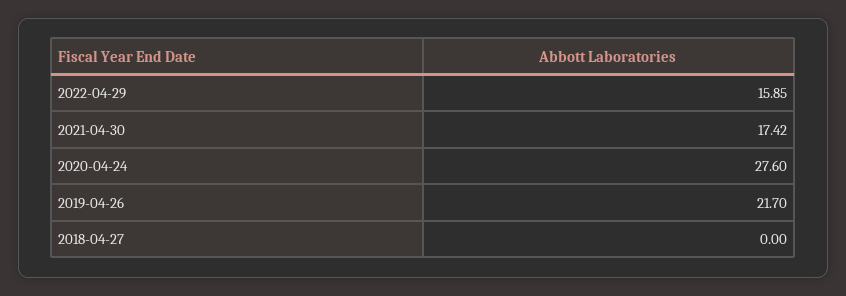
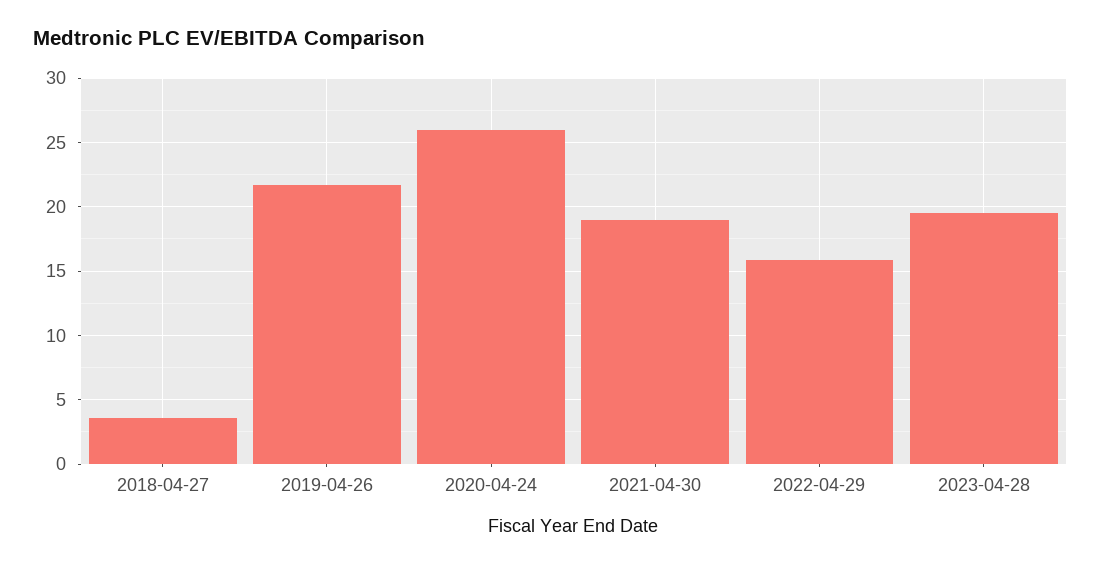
2021-04-30: 17.42 -> 19
2020-04-24: 27.6 -> 26
2018-04-27: 0 -> 3.5
2023-04-28: none -> 19.5

